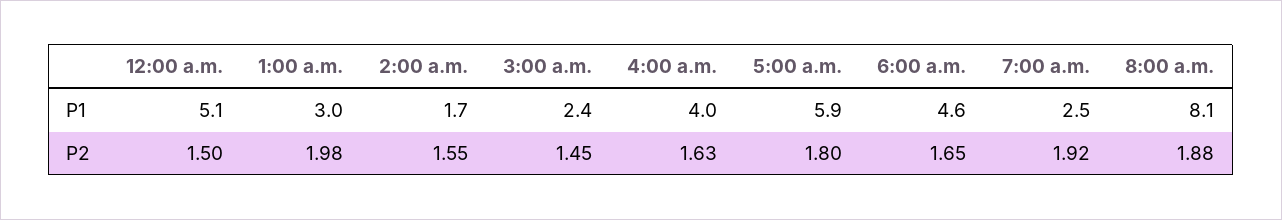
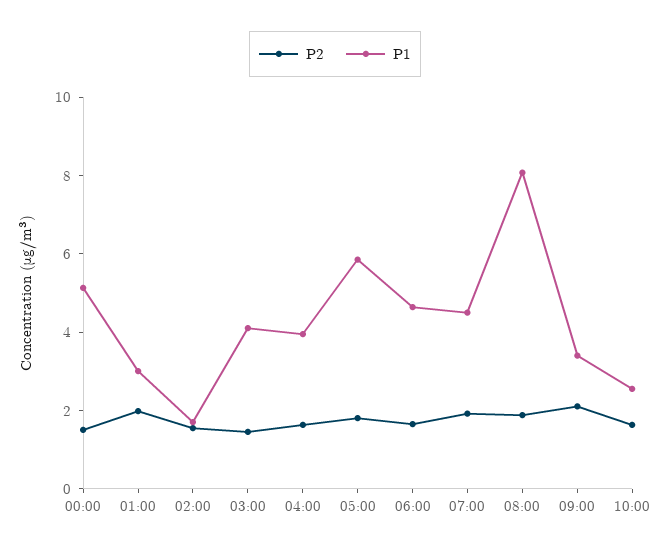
P1, 3:00 a.m.: 2.4 -> 4
P1, 7:00 a.m.: 2.5 -> 4.5
P2, 09:00: none -> 2
P1, 09:00: none -> 3.5
P2, 10:00: none -> 1.5
P1, 10:00: none -> 2.5

